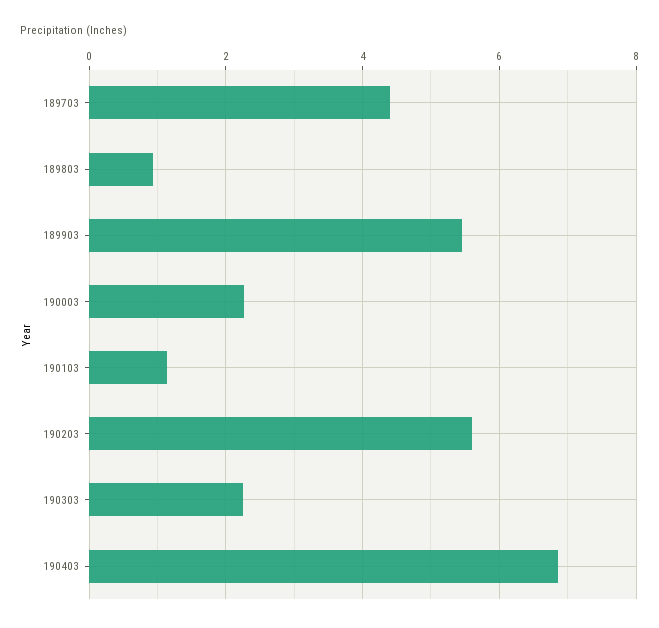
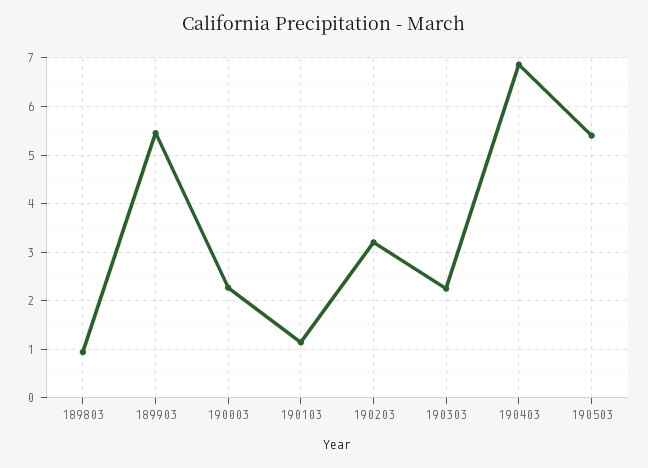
189703: 4.4 -> none
190203: 5.6 -> 3.2
190503: none -> 5.4

